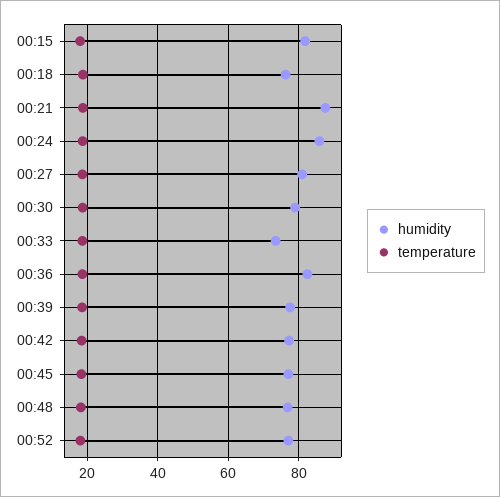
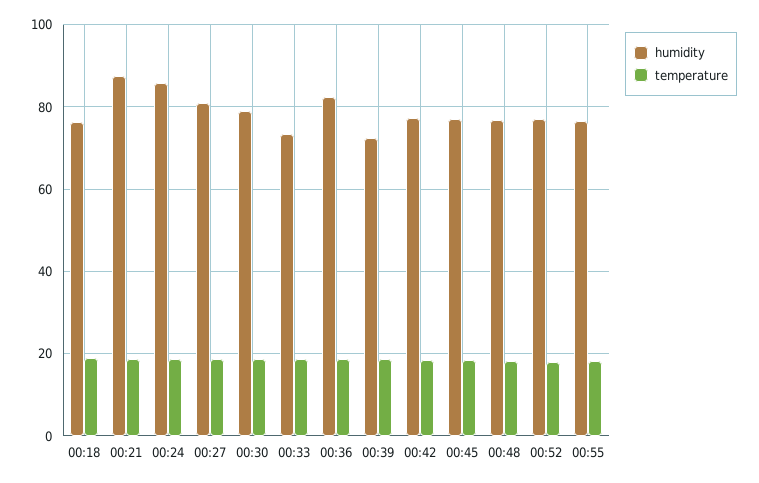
humidity, 00:15: 82 -> none
temperature, 00:15: 18 -> none
humidity, 00:39: 78 -> 72
humidity, 00:55: none -> 76
temperature, 00:55: none -> 18

